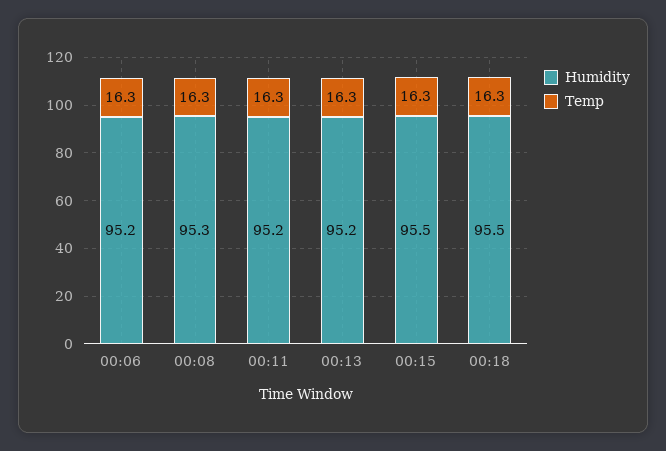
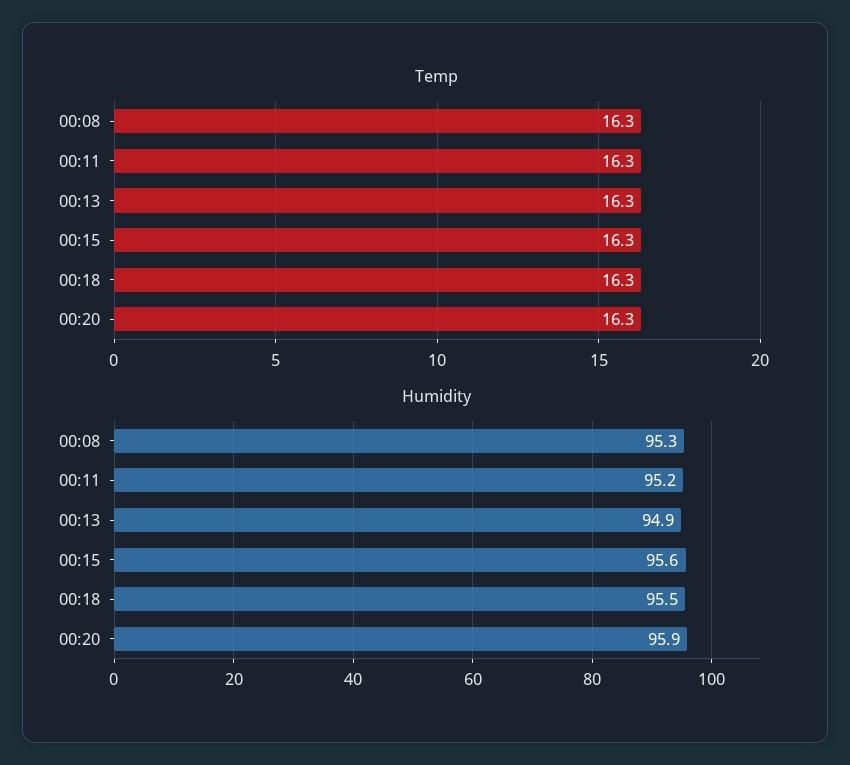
Humidity, 00:06: 95.2 -> none
Temp, 00:06: 16.3 -> none
Humidity, 00:13: 95.2 -> 94.9
Humidity, 00:15: 95.5 -> 95.6
Temp, 00:20: none -> 16.3
Humidity, 00:20: none -> 95.9

